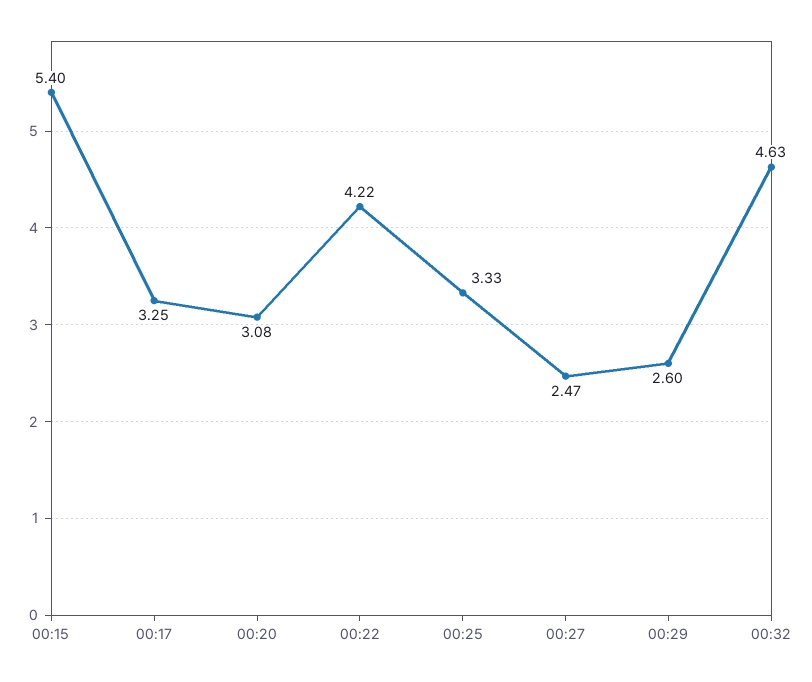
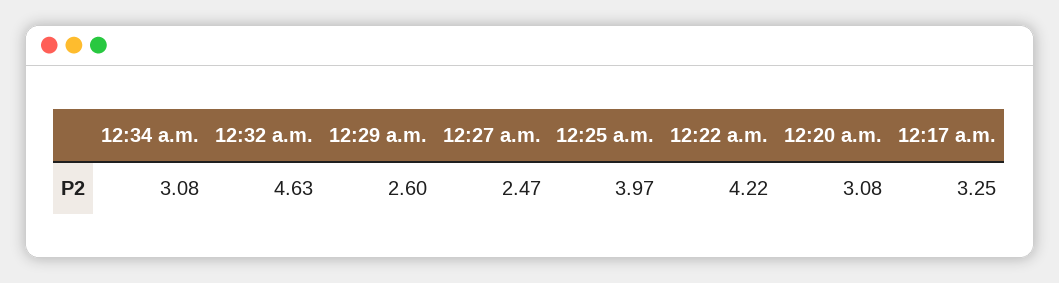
00:15: 5.4 -> none
00:25: 3.33 -> 3.97
12:34 a.m.: none -> 3.08

